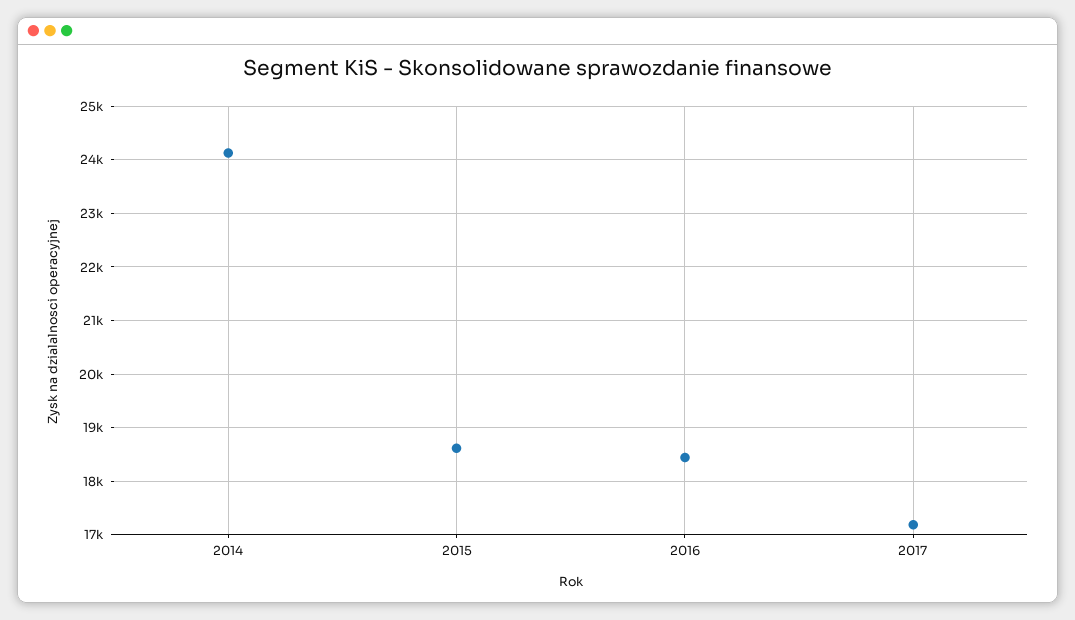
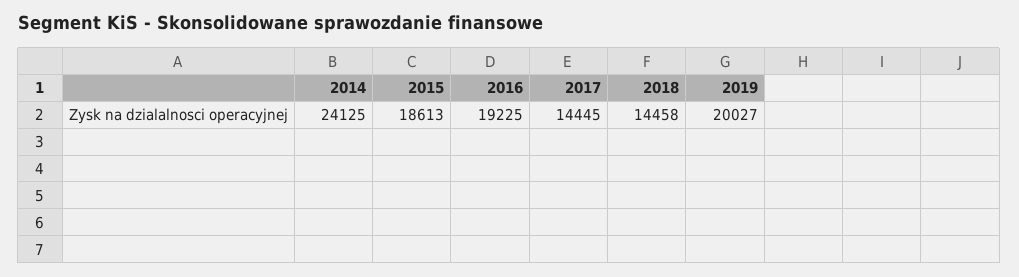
2016: 18400 -> 19225
2017: 17200 -> 14445
2018: none -> 14458
2019: none -> 20027

